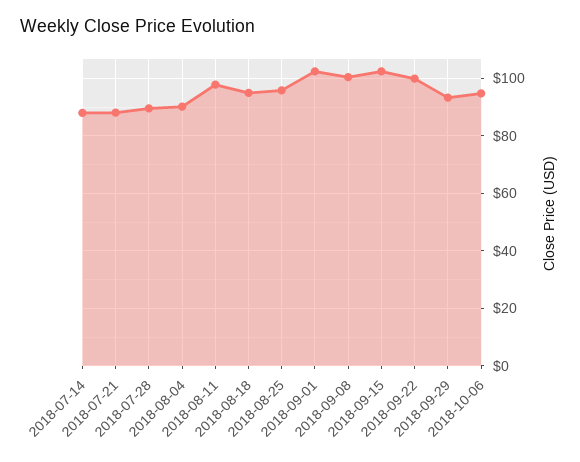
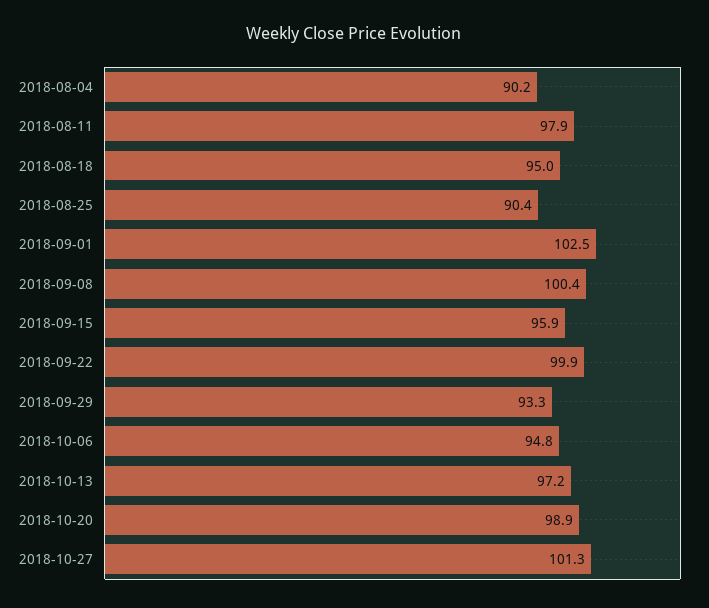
2018-07-14: 87.5 -> none
2018-07-21: 87.5 -> none
2018-07-28: 90 -> none
2018-08-25: 95 -> 90.4
2018-09-15: 102.5 -> 95.9
2018-10-13: none -> 97.2
2018-10-20: none -> 98.9
2018-10-27: none -> 101.3

